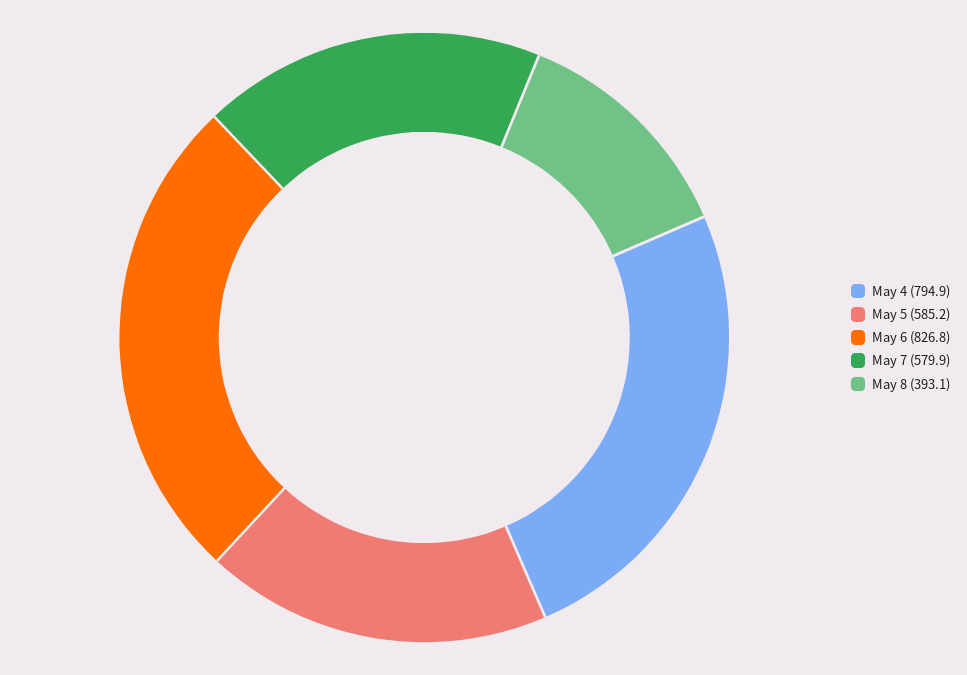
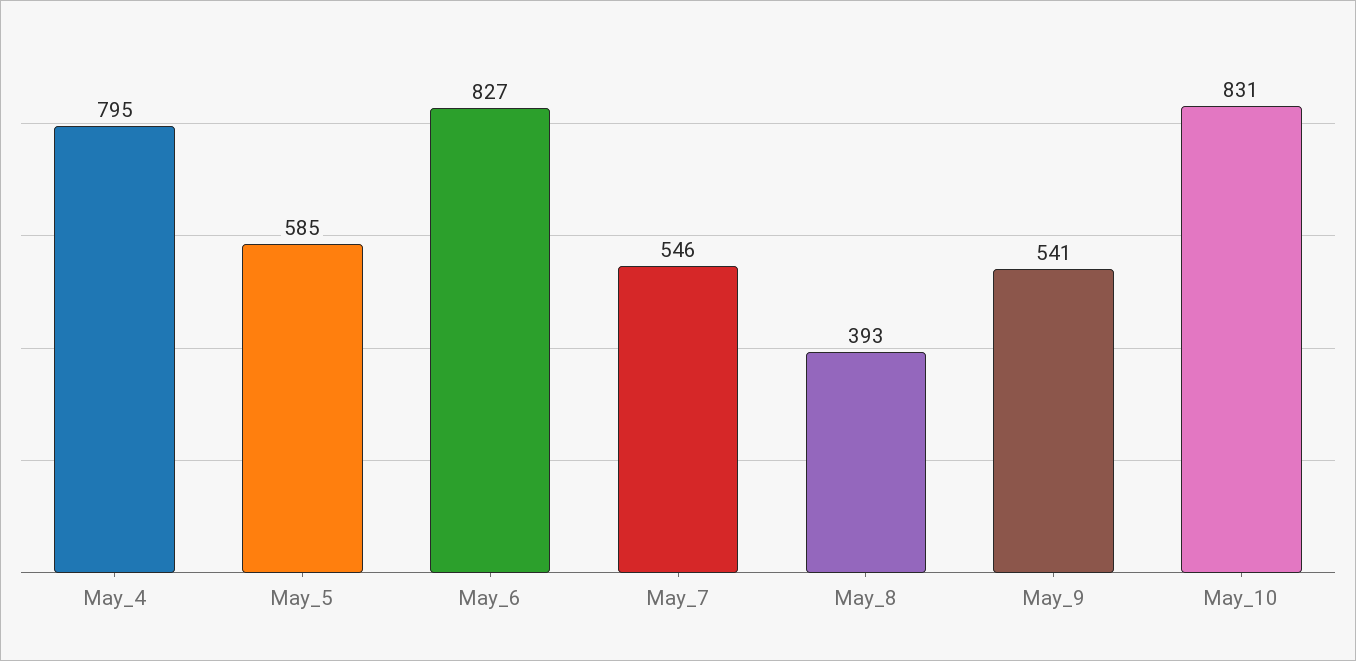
May 7: 579.9 -> 546
May_9: none -> 541
May_10: none -> 831

